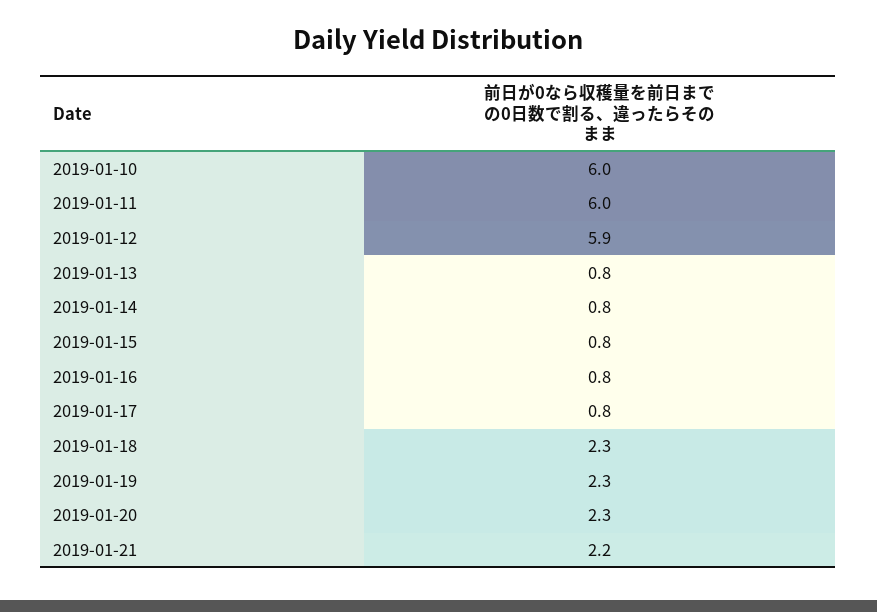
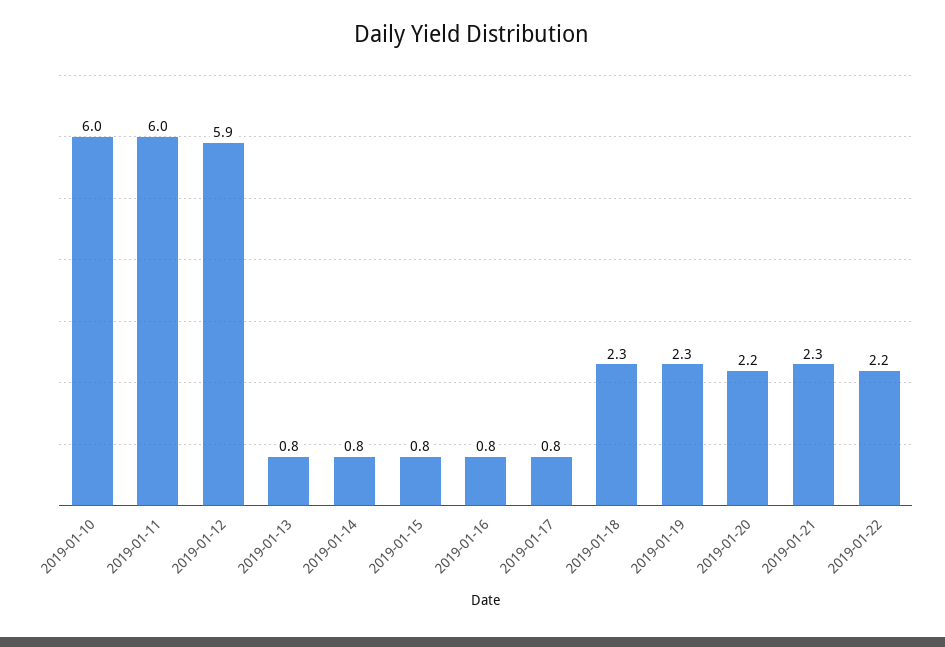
2019-01-20: 2.3 -> 2.2
2019-01-21: 2.2 -> 2.3
2019-01-22: none -> 2.2

